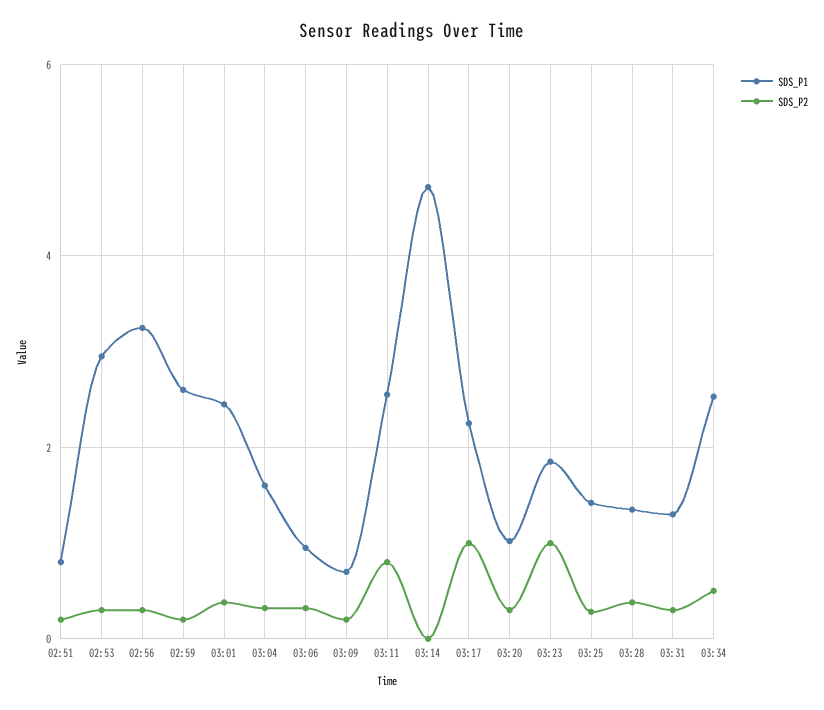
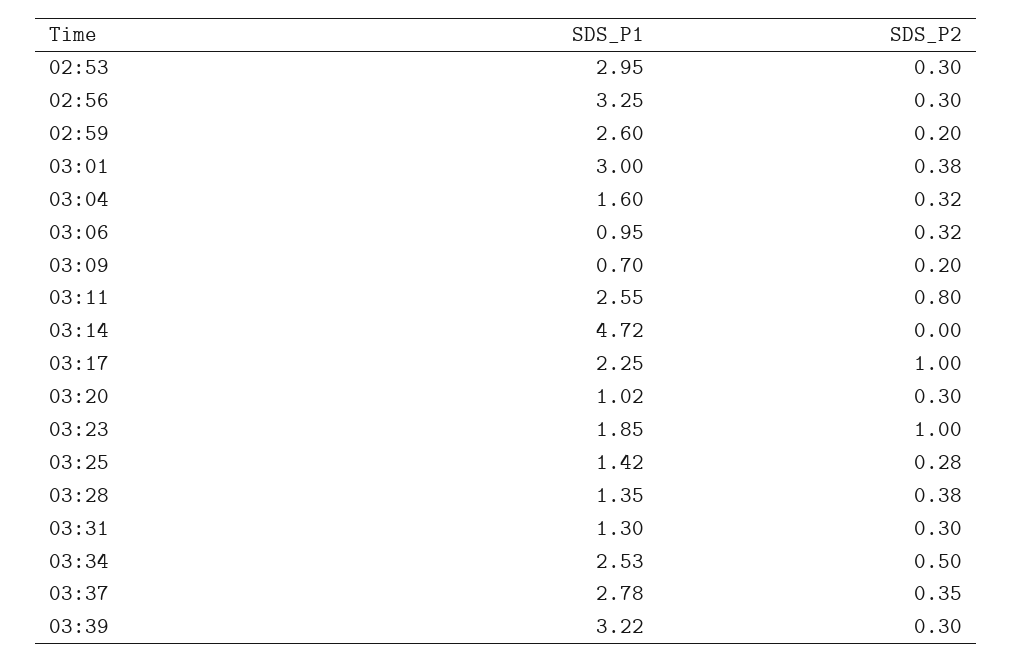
SDS_P1, 02:51: 0.8 -> none
SDS_P2, 02:51: 0.2 -> none
SDS_P1, 03:01: 2.4 -> 3
SDS_P1, 03:37: none -> 2.78
SDS_P2, 03:37: none -> 0.35
SDS_P1, 03:39: none -> 3.22
SDS_P2, 03:39: none -> 0.3

